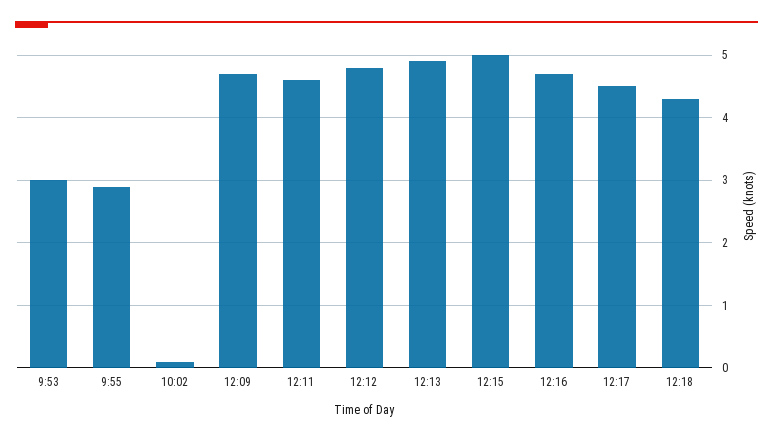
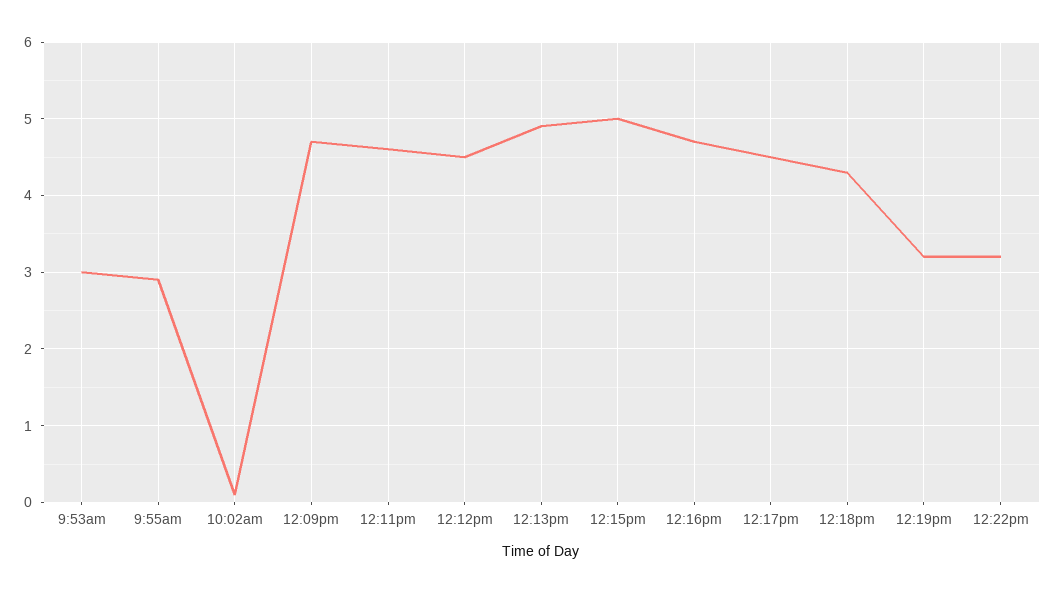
12:12: 4.8 -> 4.5
12:19pm: none -> 3.2
12:22pm: none -> 3.2

